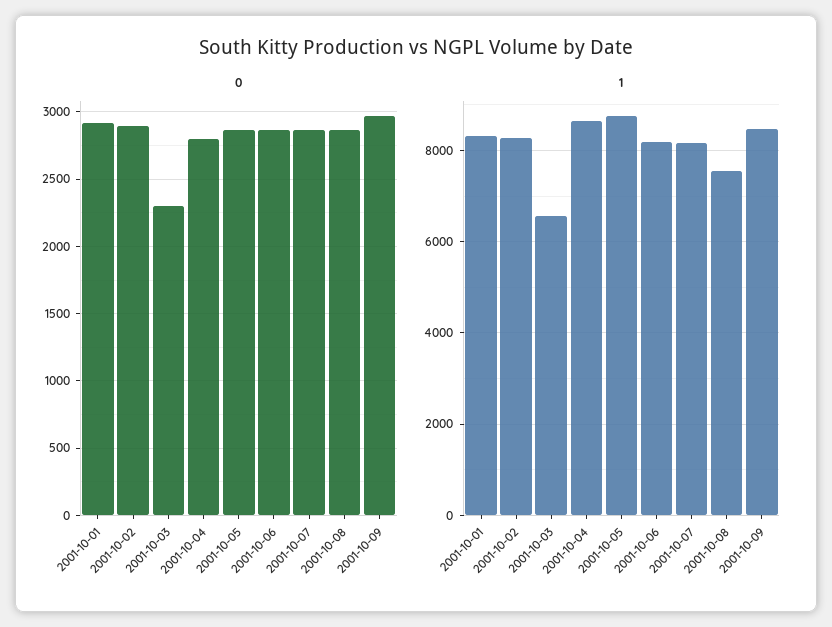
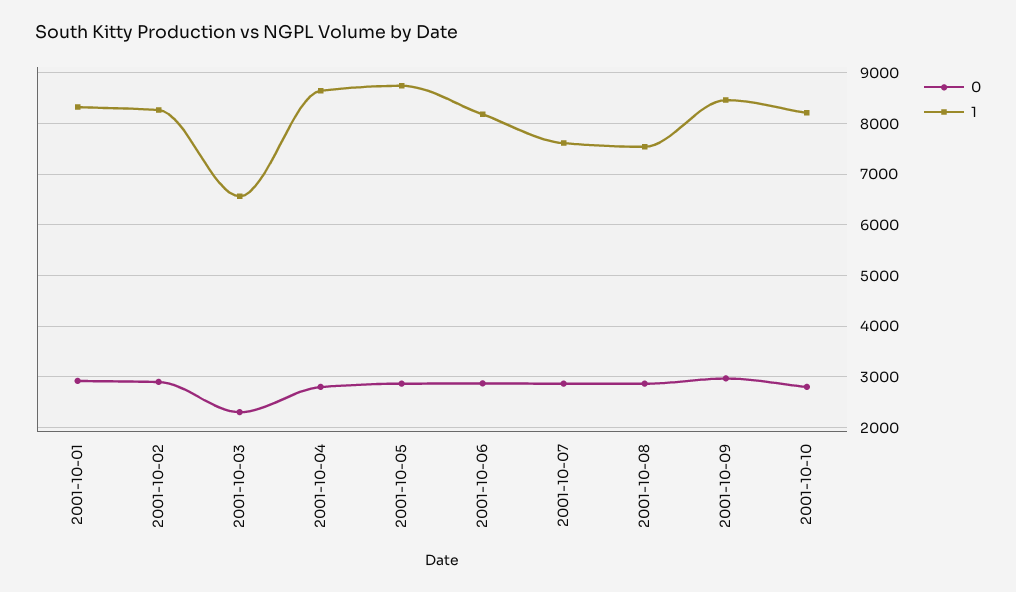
1, 2001-10-07: 8200 -> 7600
0, 2001-10-10: none -> 2800
1, 2001-10-10: none -> 8200

